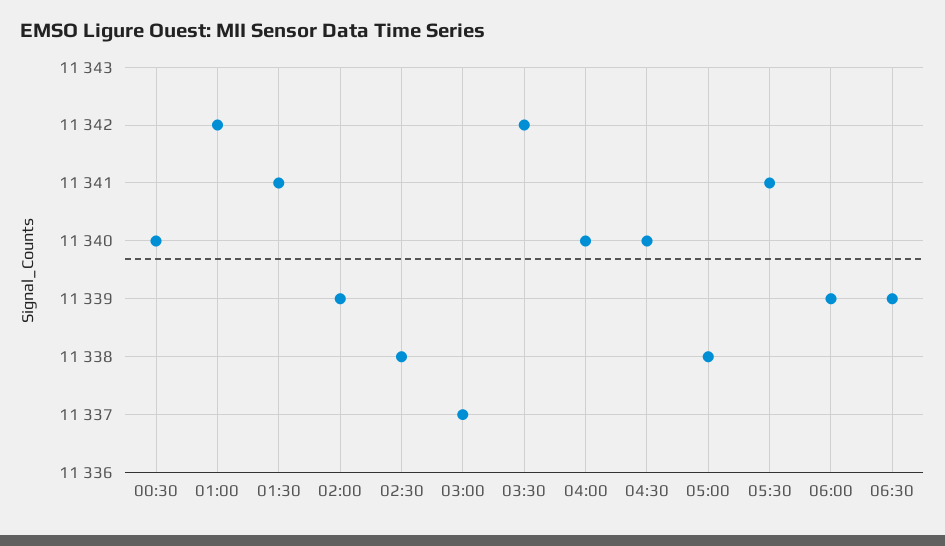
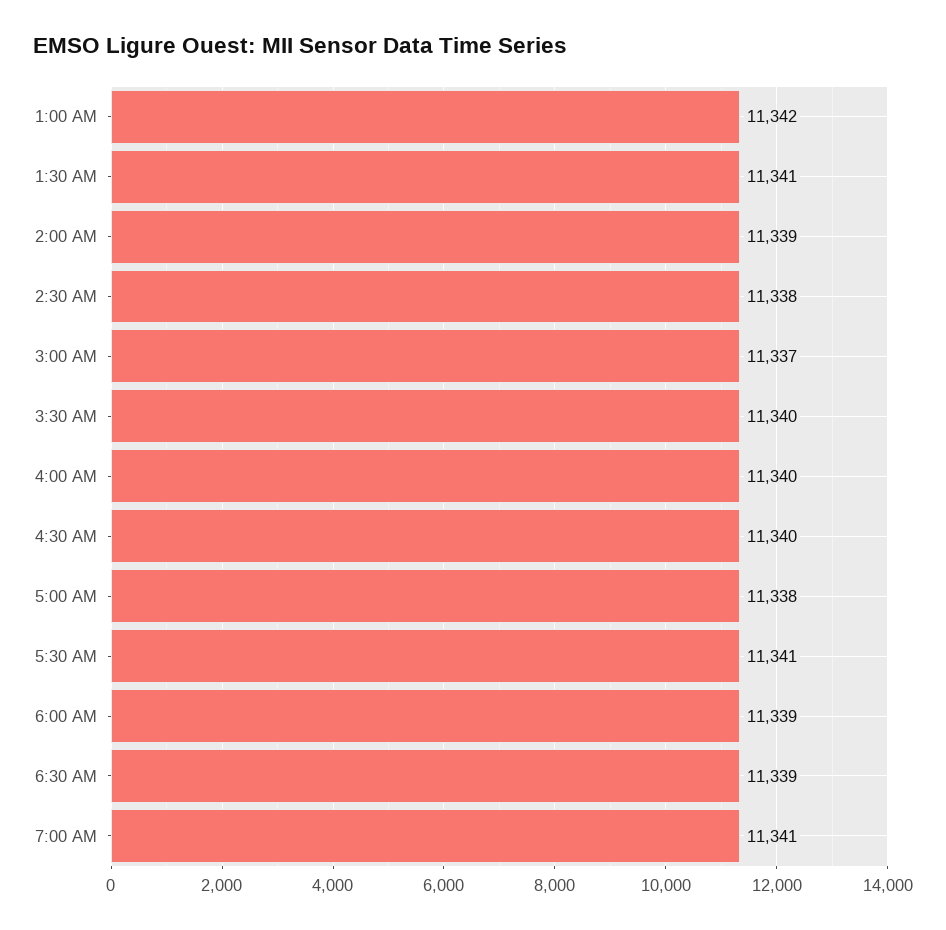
00:30: 11340 -> none
03:30: 11342 -> 11340
7:00 AM: none -> 11341

